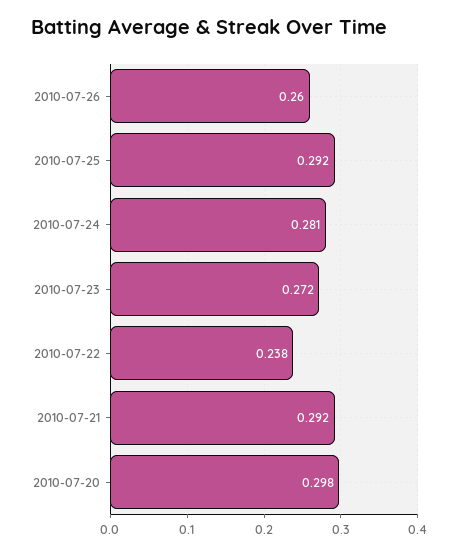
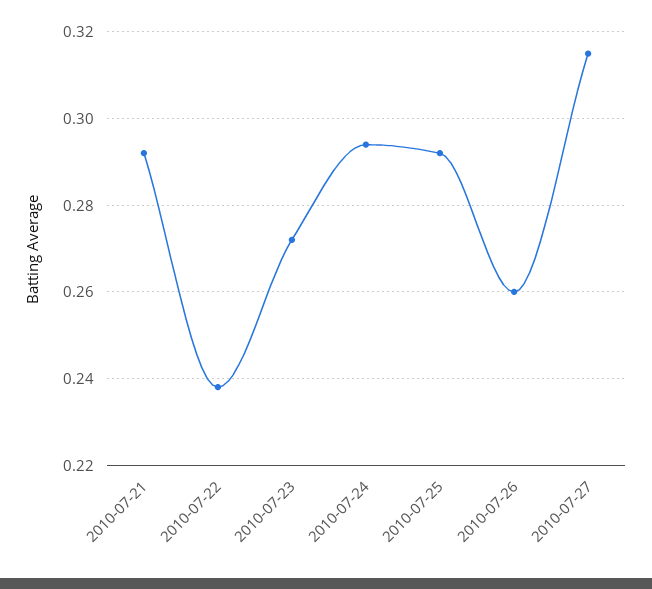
2010-07-24: 0.281 -> 0.295
2010-07-20: 0.298 -> none
2010-07-27: none -> 0.315

